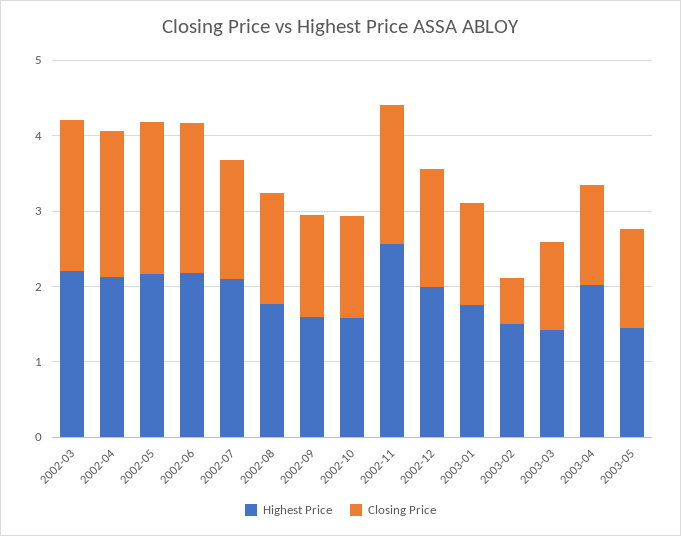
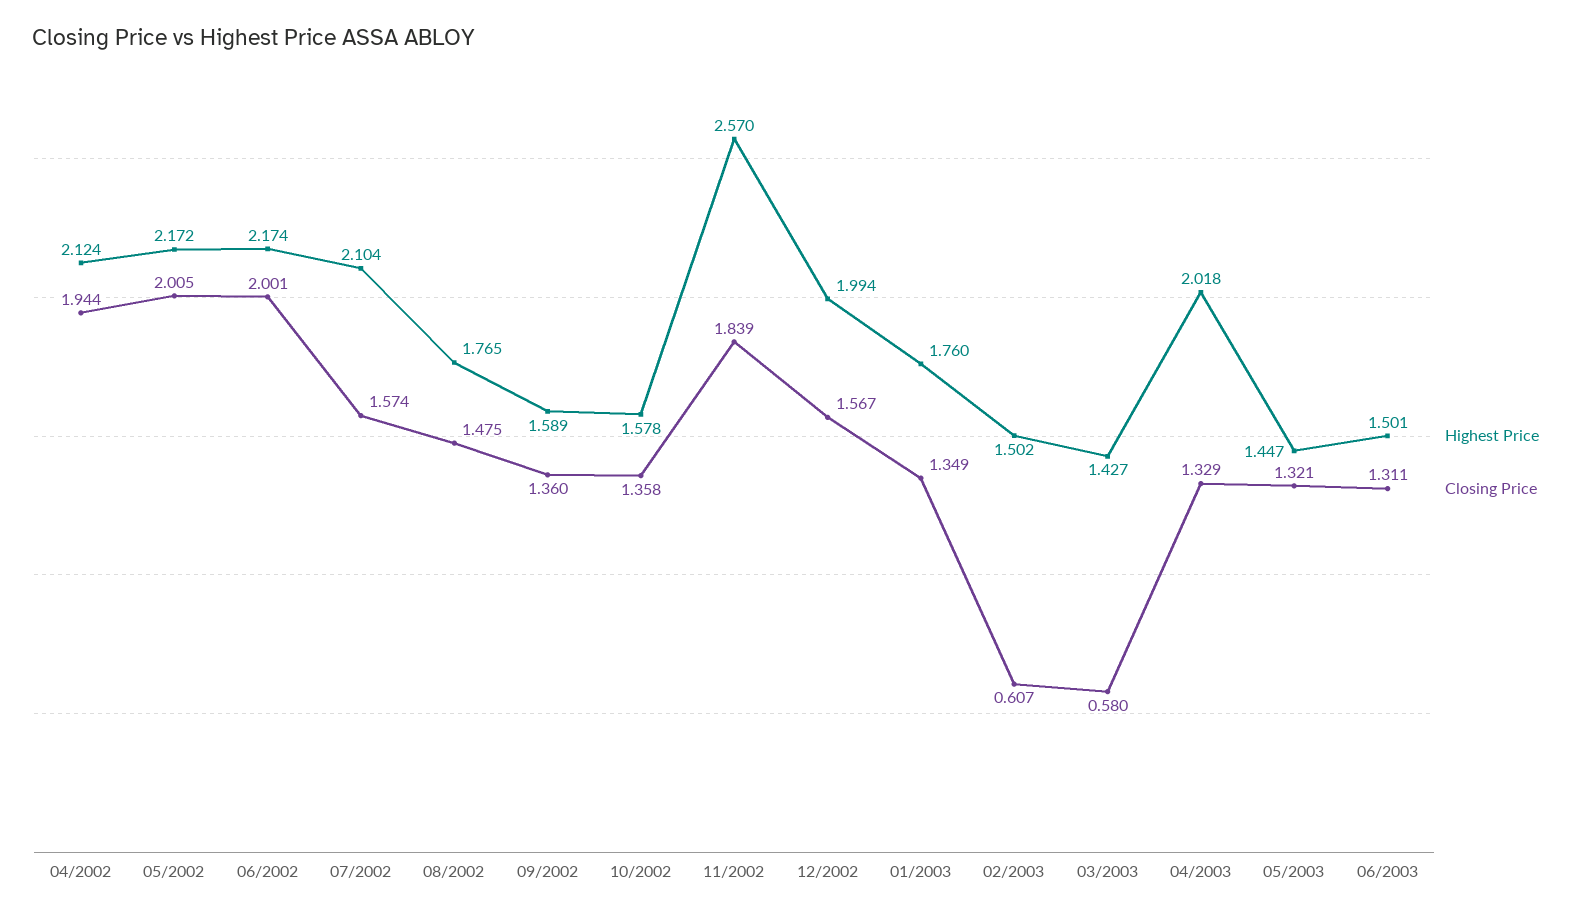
Highest Price, 2002-03: 2.2 -> none
Closing Price, 2002-03: 2 -> none
Closing Price, 2003-03: 1.2 -> 0.58
Highest Price, 06/2003: none -> 1.501
Closing Price, 06/2003: none -> 1.311

